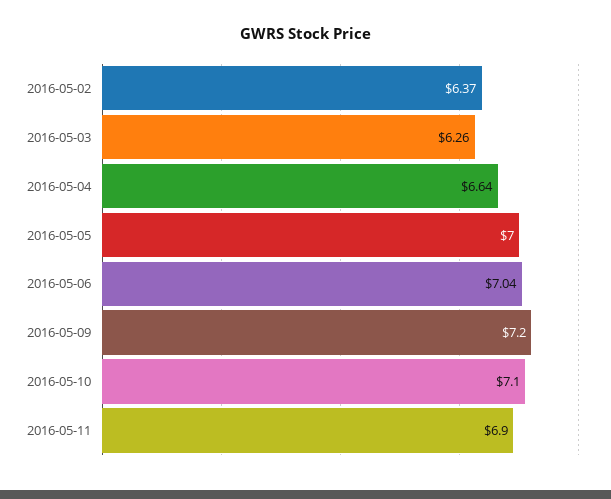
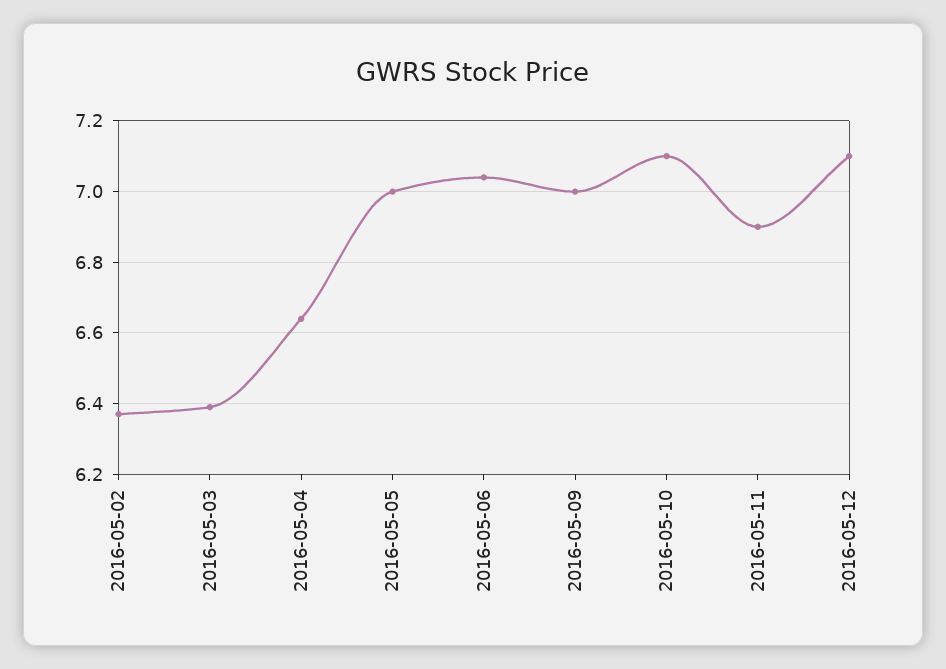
2016-05-03: 6.26 -> 6.4
2016-05-09: 7.2 -> 7
2016-05-12: none -> 7.1

